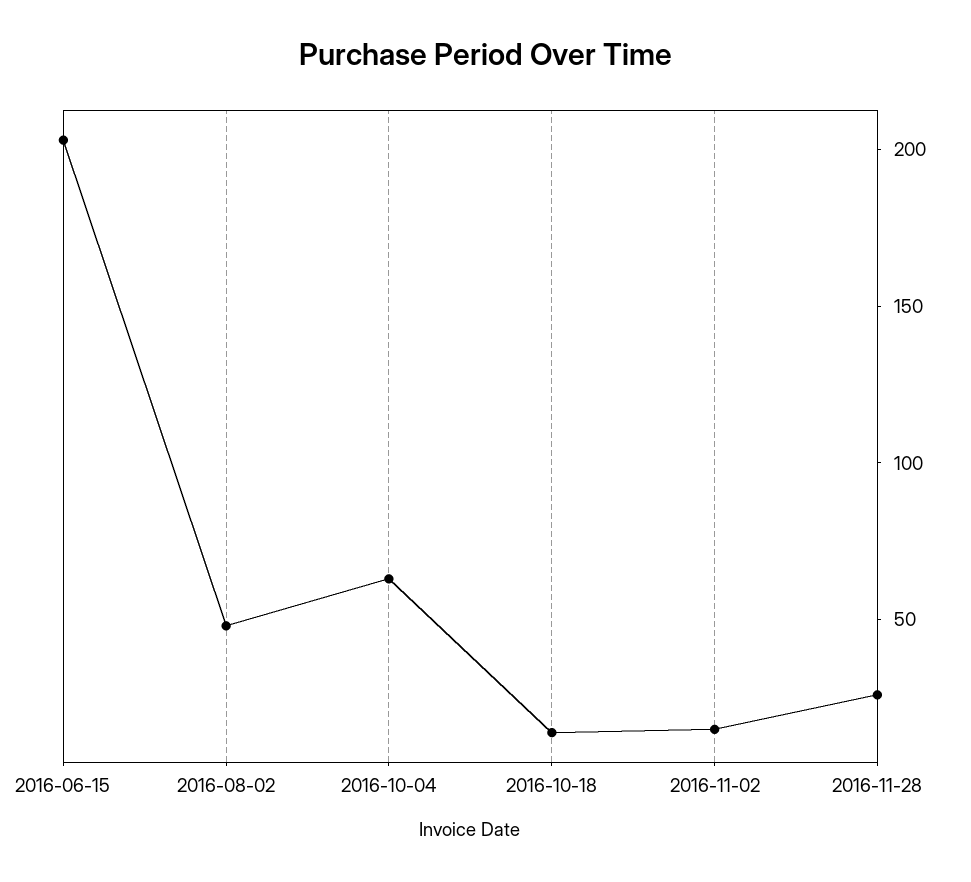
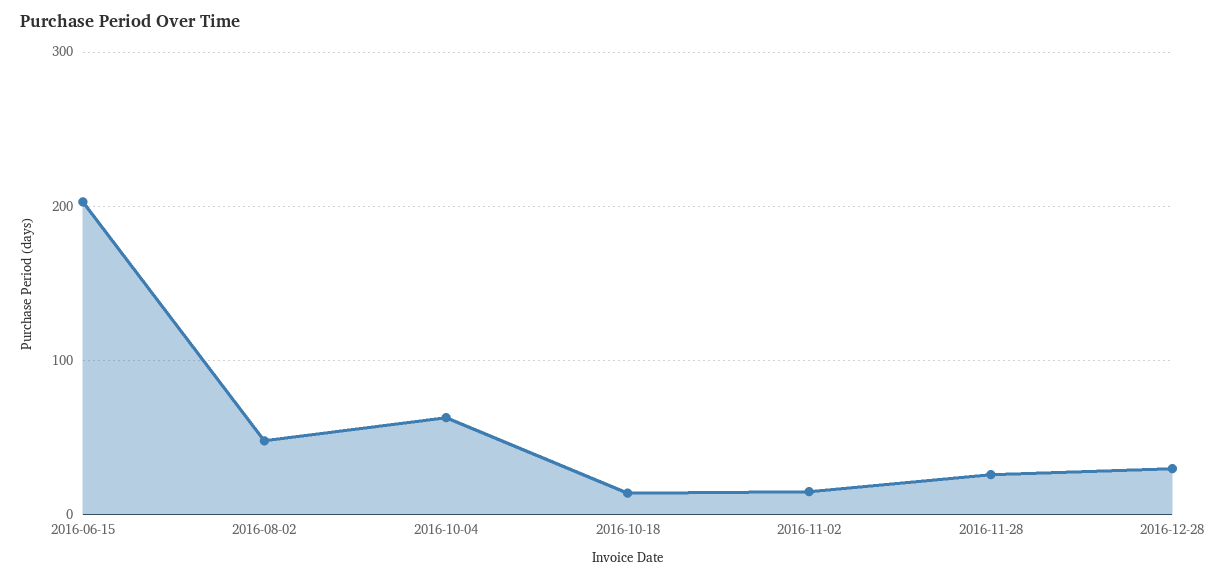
2016-12-28: none -> 30

